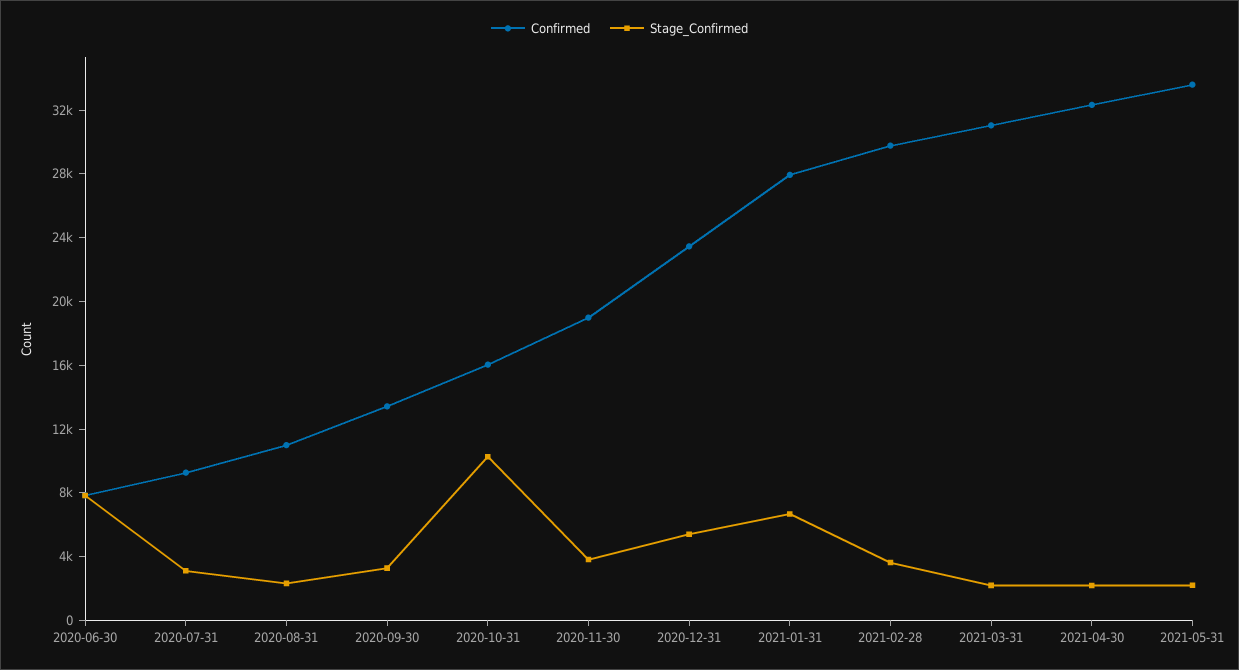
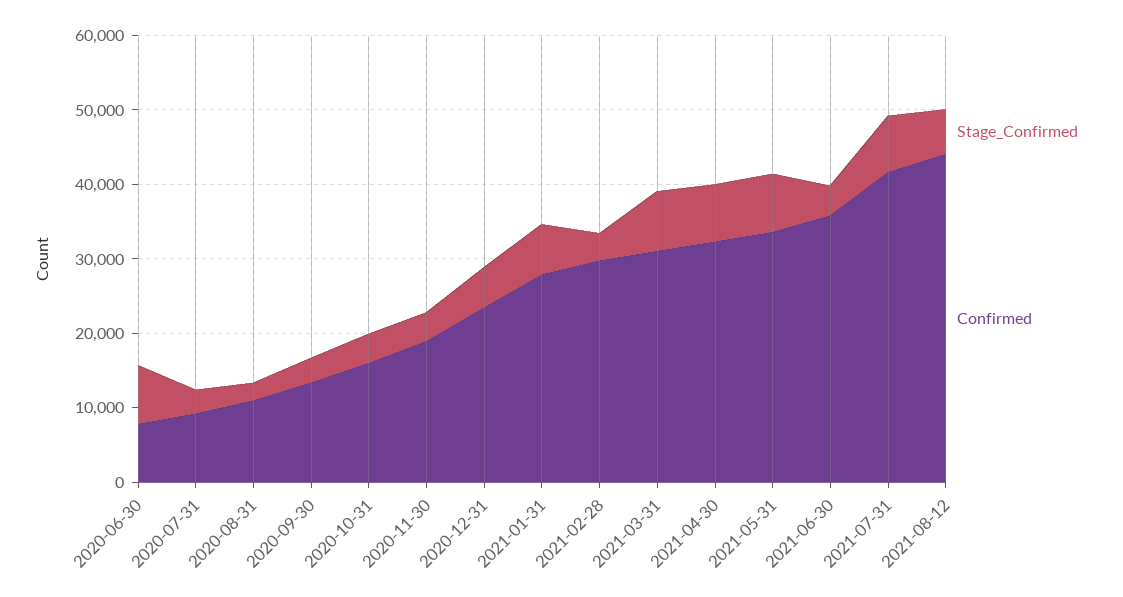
Stage_Confirmed, 2020-10-31: 10000 -> 4000
Stage_Confirmed, 2021-03-31: 2000 -> 8000
Stage_Confirmed, 2021-04-30: 2000 -> 8000
Stage_Confirmed, 2021-05-31: 2000 -> 8000
Stage_Confirmed, 2021-06-30: none -> 4000
Confirmed, 2021-06-30: none -> 36000
Stage_Confirmed, 2021-07-31: none -> 8000
Confirmed, 2021-07-31: none -> 42000
Stage_Confirmed, 2021-08-12: none -> 6000
Confirmed, 2021-08-12: none -> 44000

